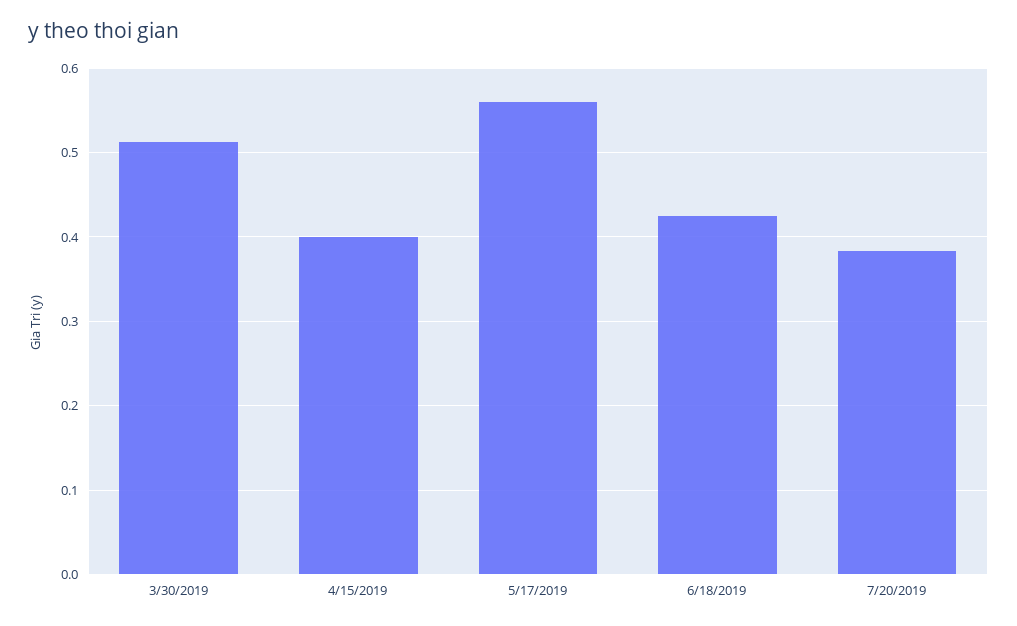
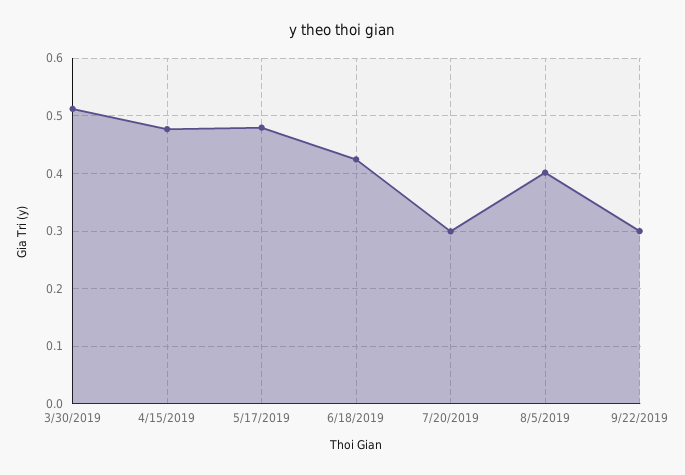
4/15/2019: 0.4 -> 0.48
5/17/2019: 0.56 -> 0.48
7/20/2019: 0.38 -> 0.3
8/5/2019: none -> 0.4
9/22/2019: none -> 0.3

